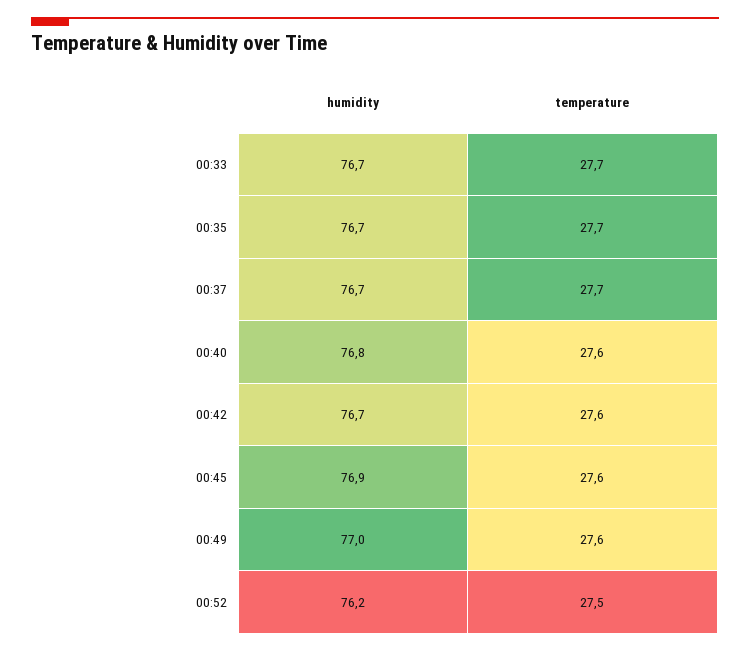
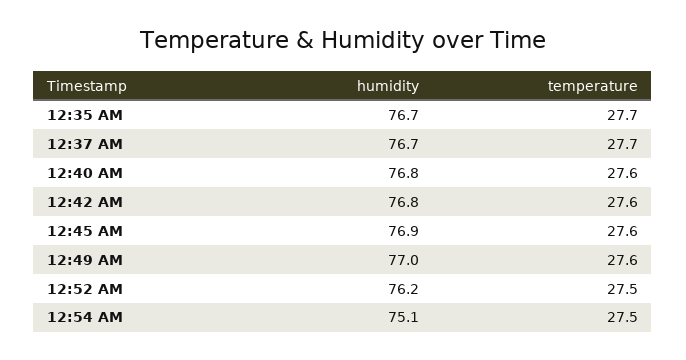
humidity, 00:33: 76.7 -> none
temperature, 00:33: 27.7 -> none
humidity, 00:42: 76.7 -> 76.8
humidity, 12:54 AM: none -> 75.1
temperature, 12:54 AM: none -> 27.5

